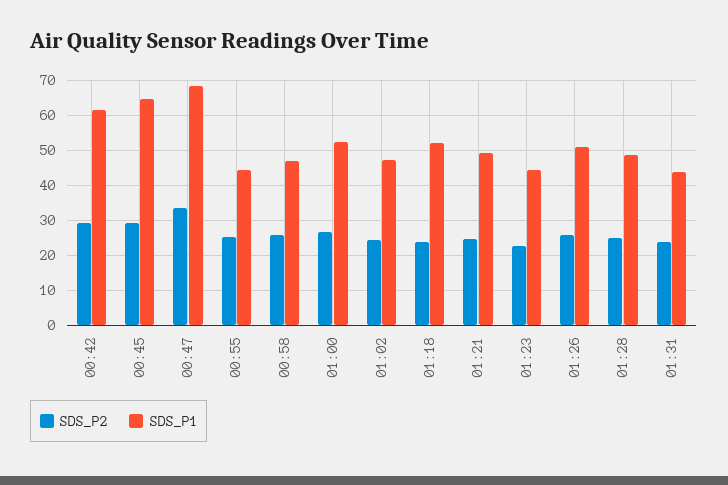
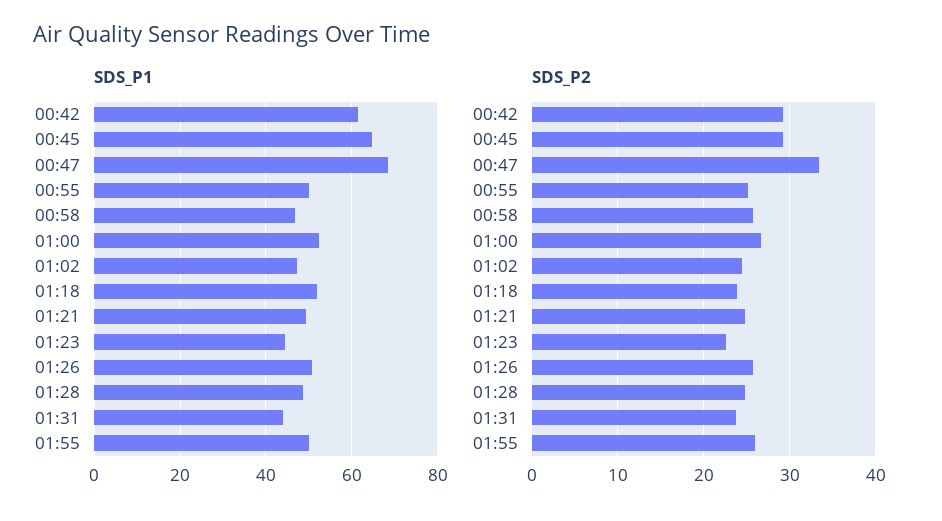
SDS_P1, 00:55: 44 -> 50
SDS_P1, 01:55: none -> 50
SDS_P2, 01:55: none -> 26

